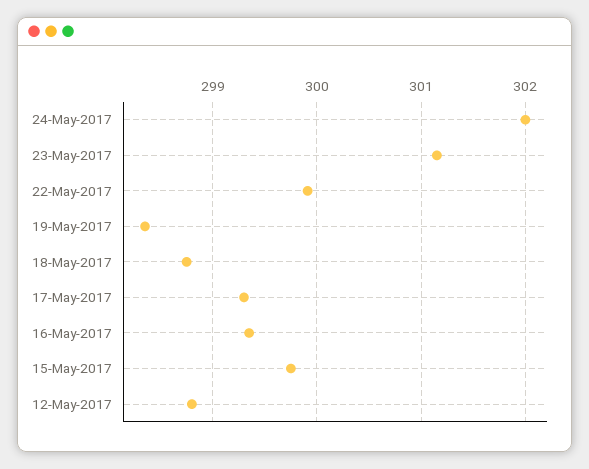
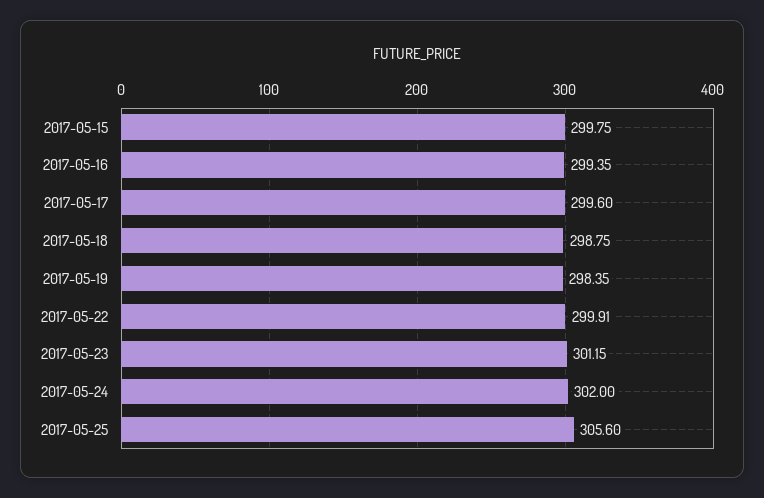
17-May-2017: 299.3 -> 299.6
12-May-2017: 298.8 -> none
2017-05-25: none -> 305.6

